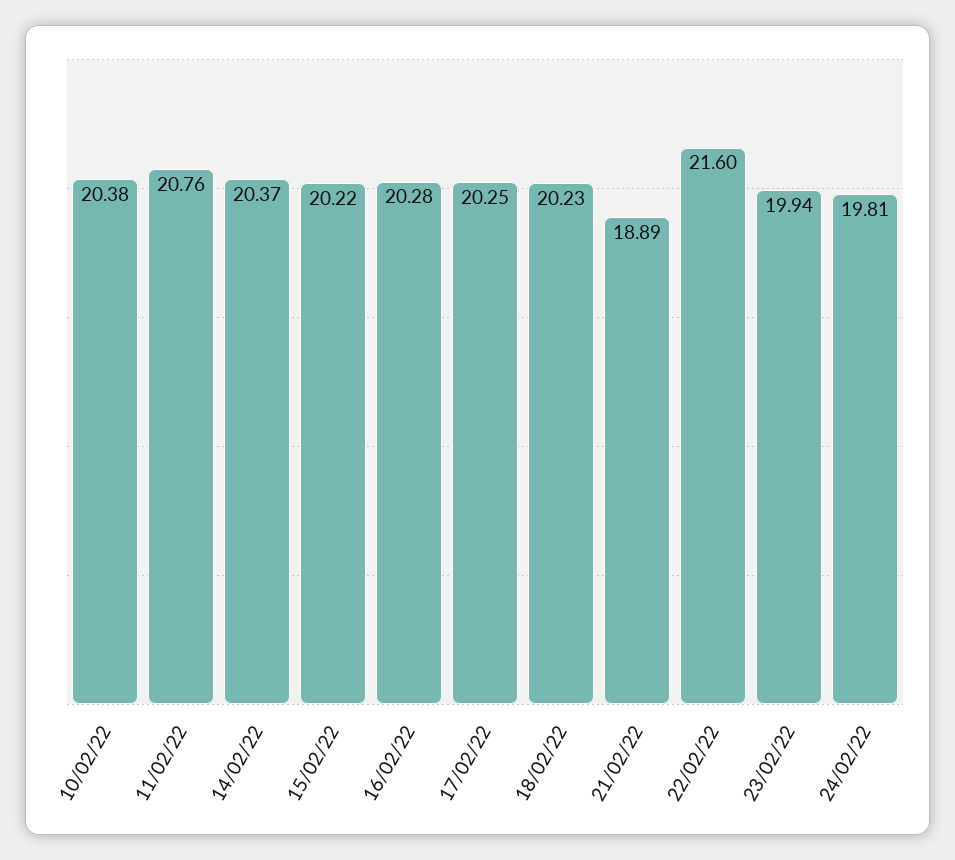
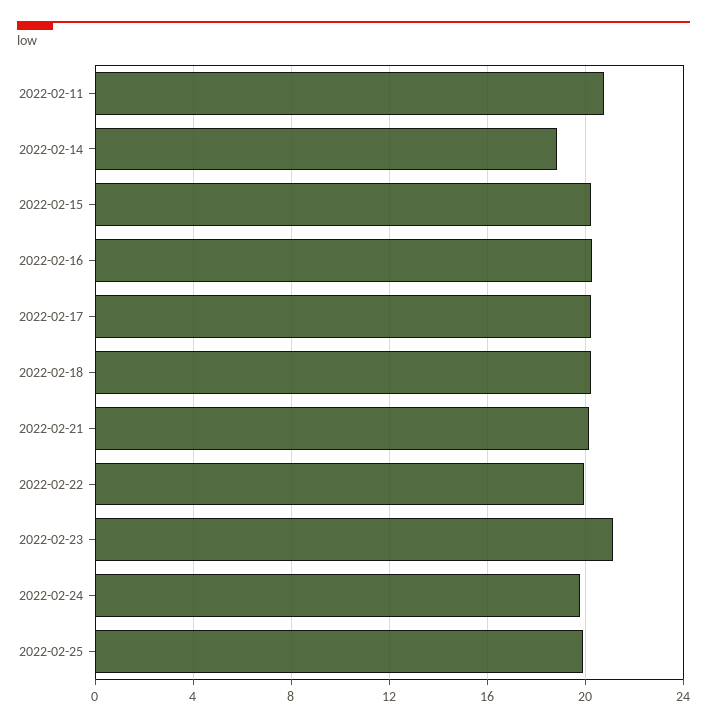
10/02/22: 20.38 -> none
14/02/22: 20.37 -> 19
21/02/22: 18.89 -> 20
22/02/22: 21.6 -> 20
23/02/22: 19.94 -> 21
2022-02-25: none -> 20

